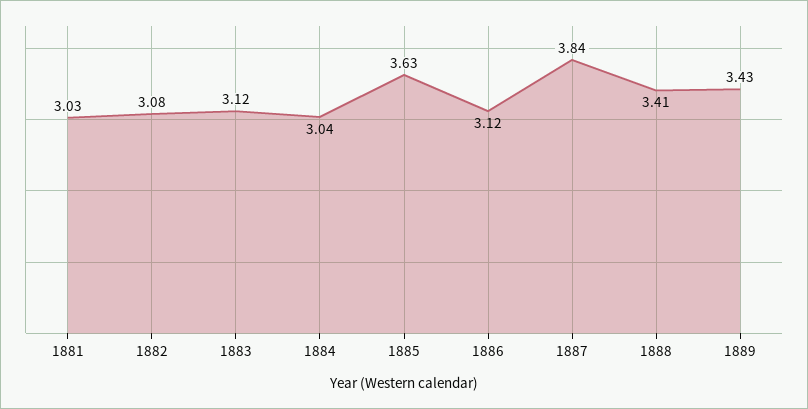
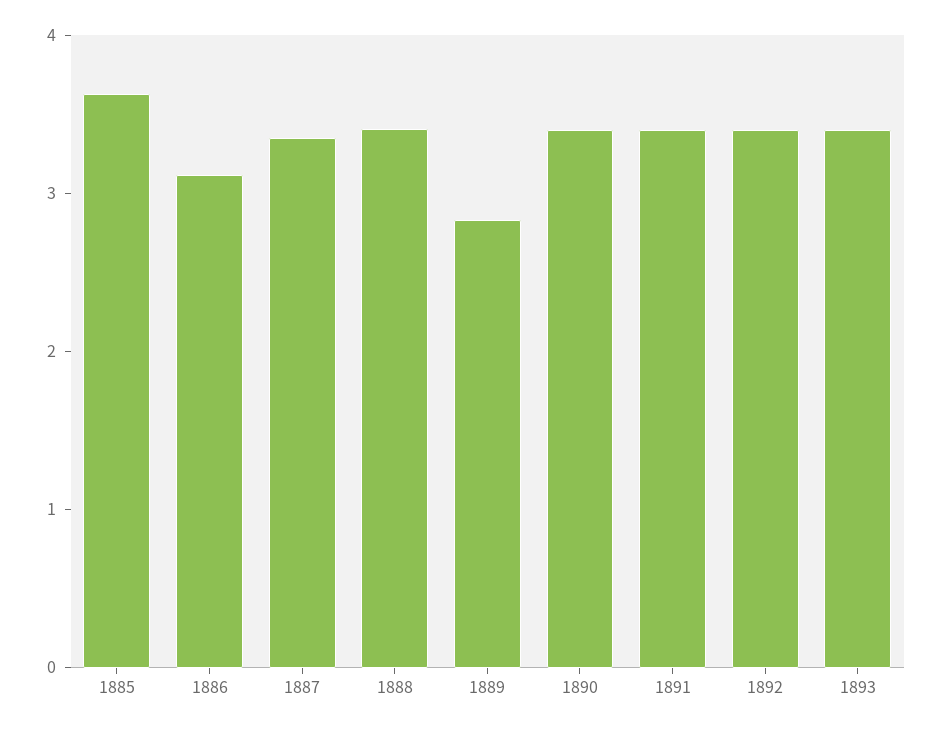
1881: 3.03 -> none
1882: 3.08 -> none
1883: 3.12 -> none
1884: 3.04 -> none
1887: 3.84 -> 3.4
1889: 3.43 -> 2.8
1890: none -> 3.4
1891: none -> 3.4
1892: none -> 3.4
1893: none -> 3.4

